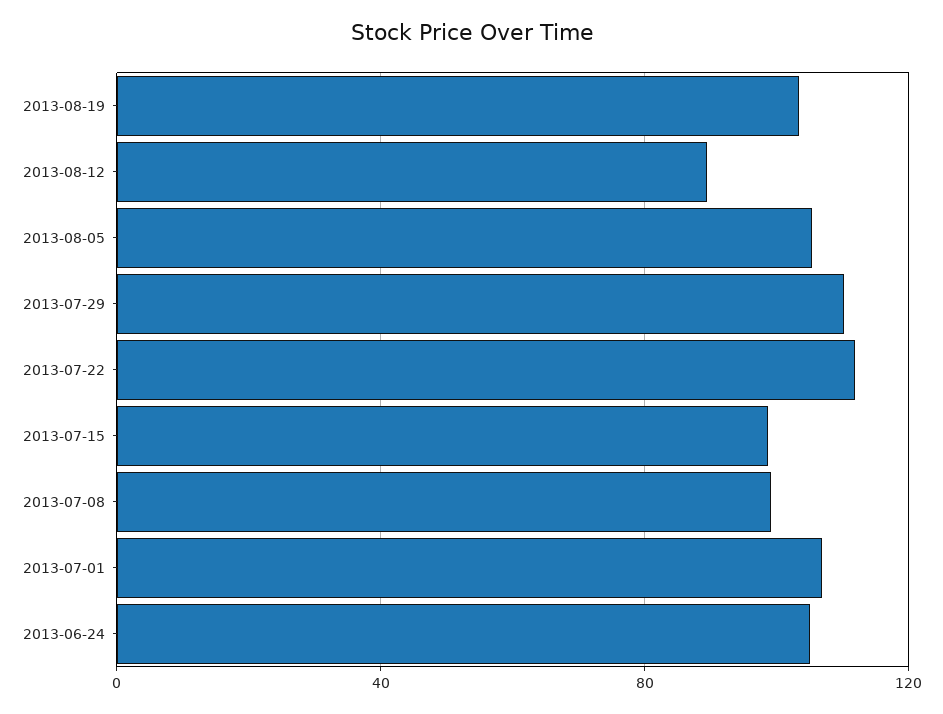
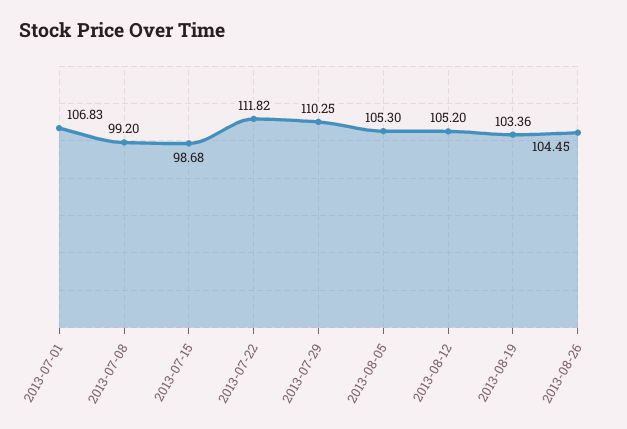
2013-08-12: 90 -> 105.2
2013-06-24: 105 -> none
2013-08-26: none -> 104.45

